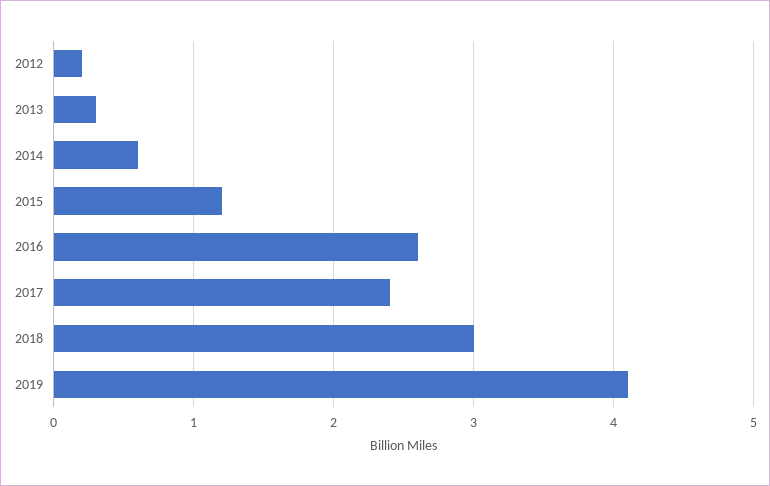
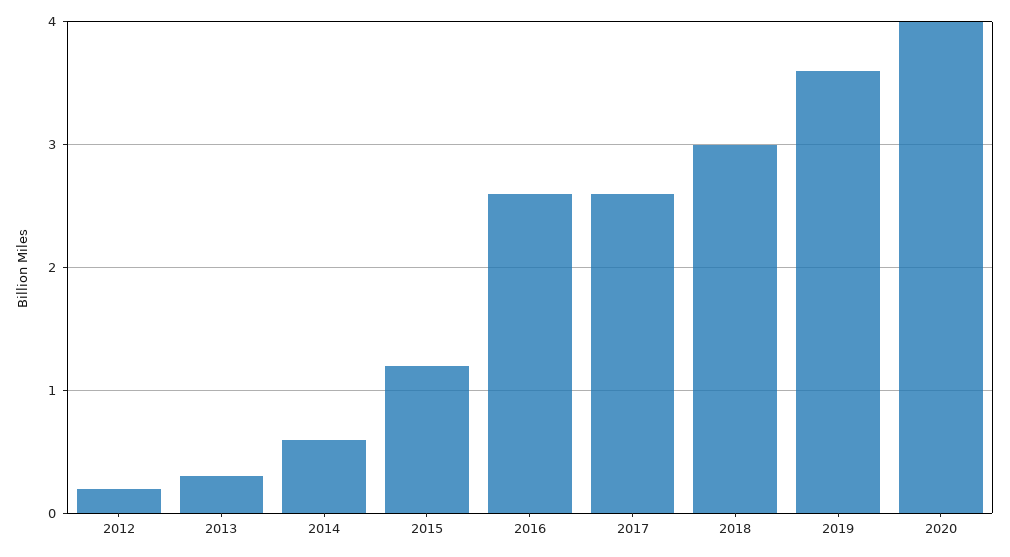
2017: 2.4 -> 2.6
2019: 4.1 -> 3.6
2020: none -> 4

